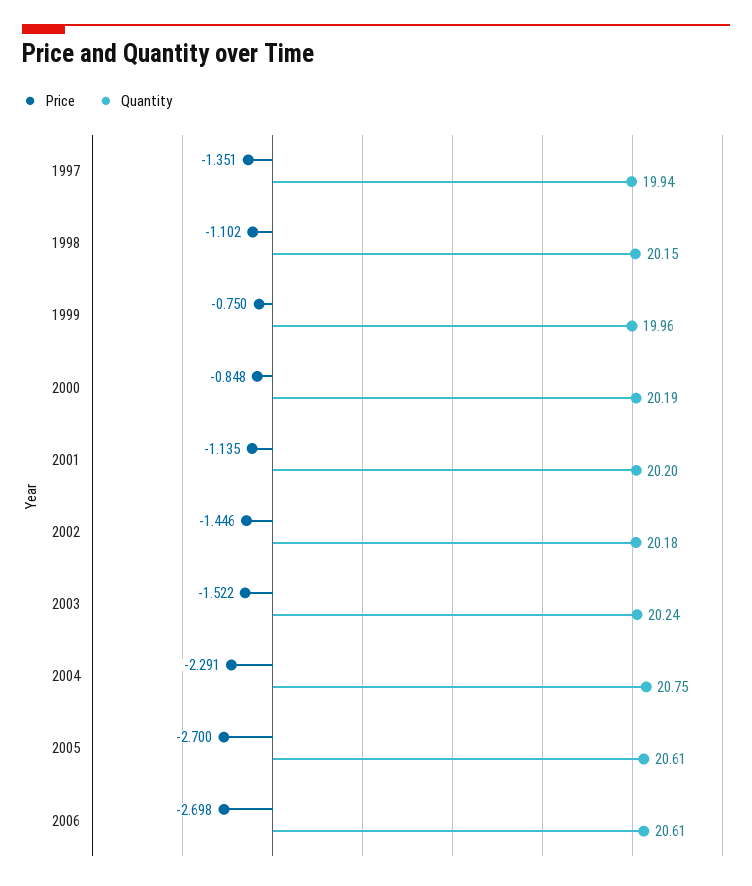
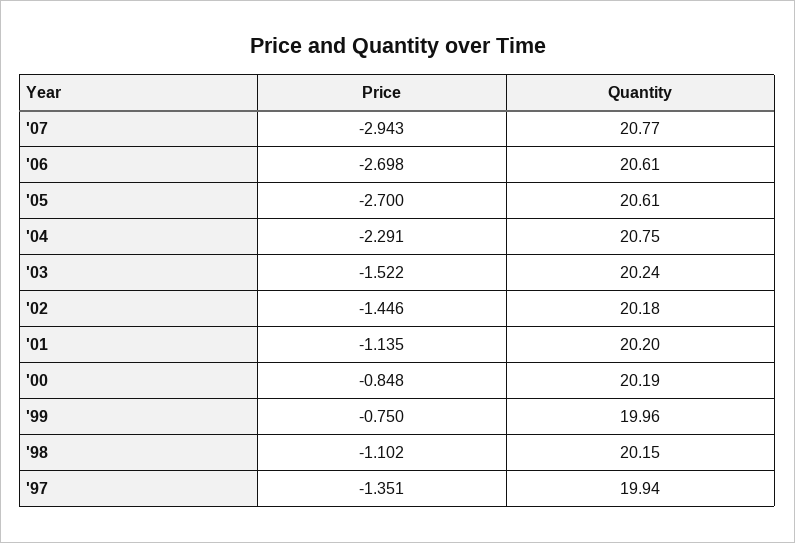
Price, '07: none -> -2.943
Quantity, '07: none -> 20.77

